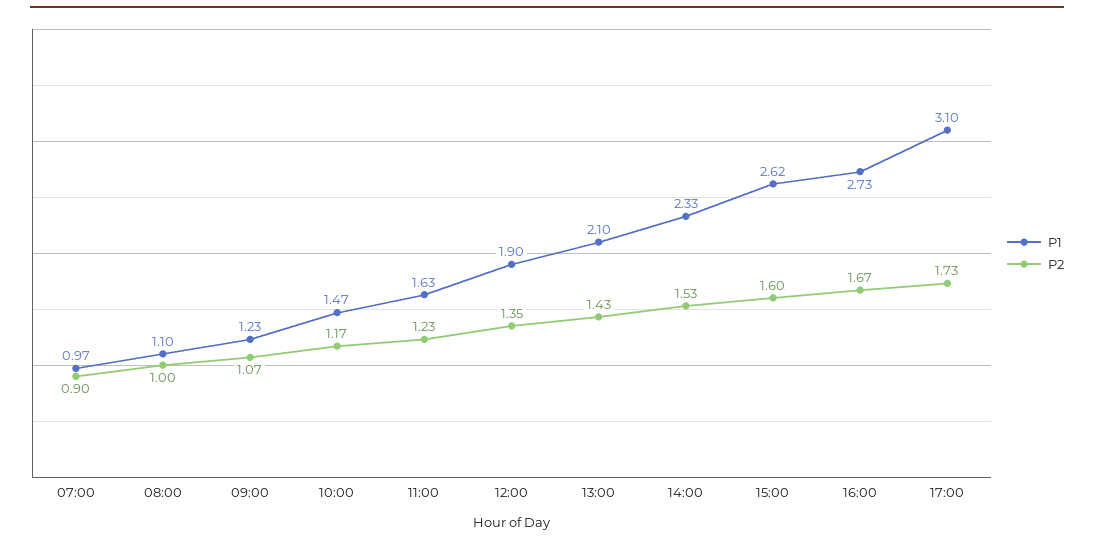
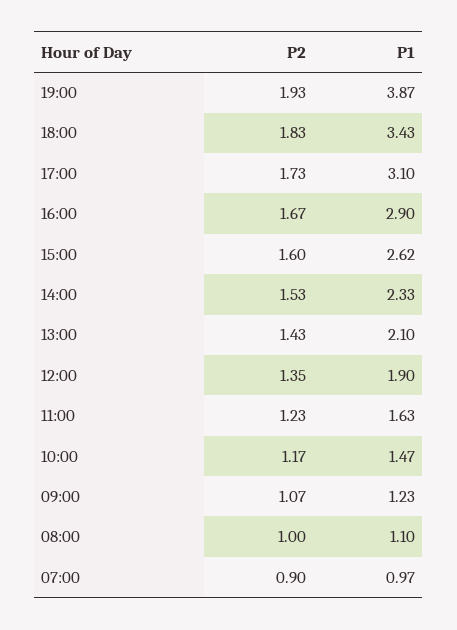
P1, 16:00: 2.73 -> 2.9
P2, 19:00: none -> 1.93
P1, 19:00: none -> 3.87
P2, 18:00: none -> 1.83
P1, 18:00: none -> 3.43

